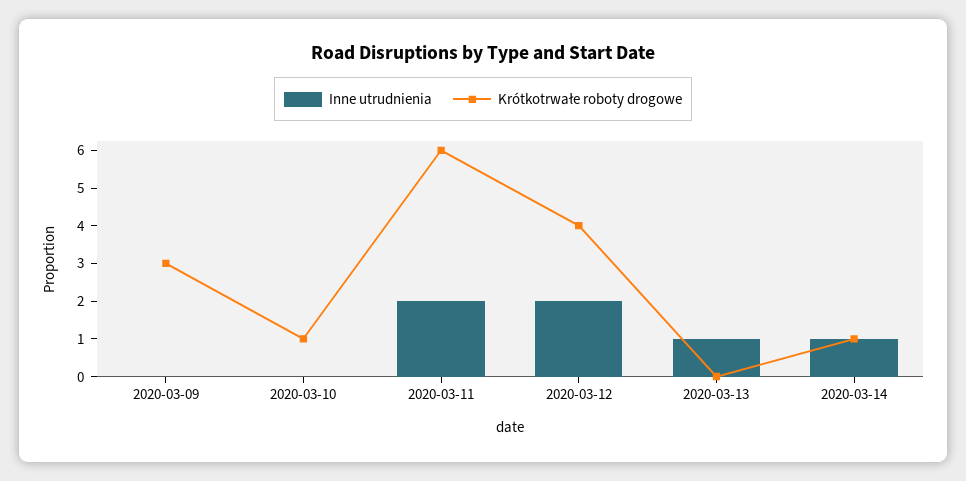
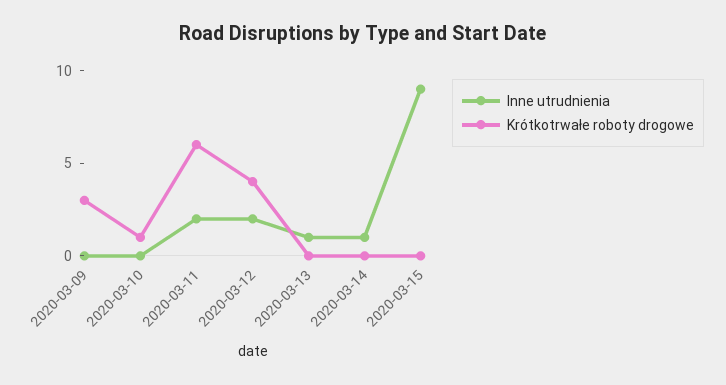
Krótkotrwałe roboty drogowe, 2020-03-14: 1 -> 0
Inne utrudnienia, 2020-03-15: none -> 9
Krótkotrwałe roboty drogowe, 2020-03-15: none -> 0

